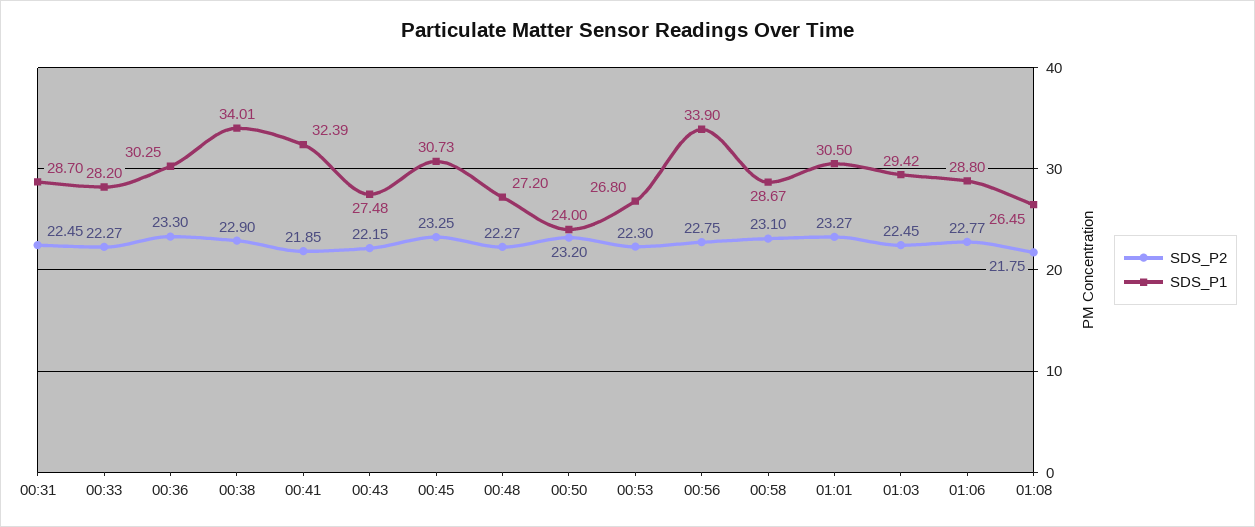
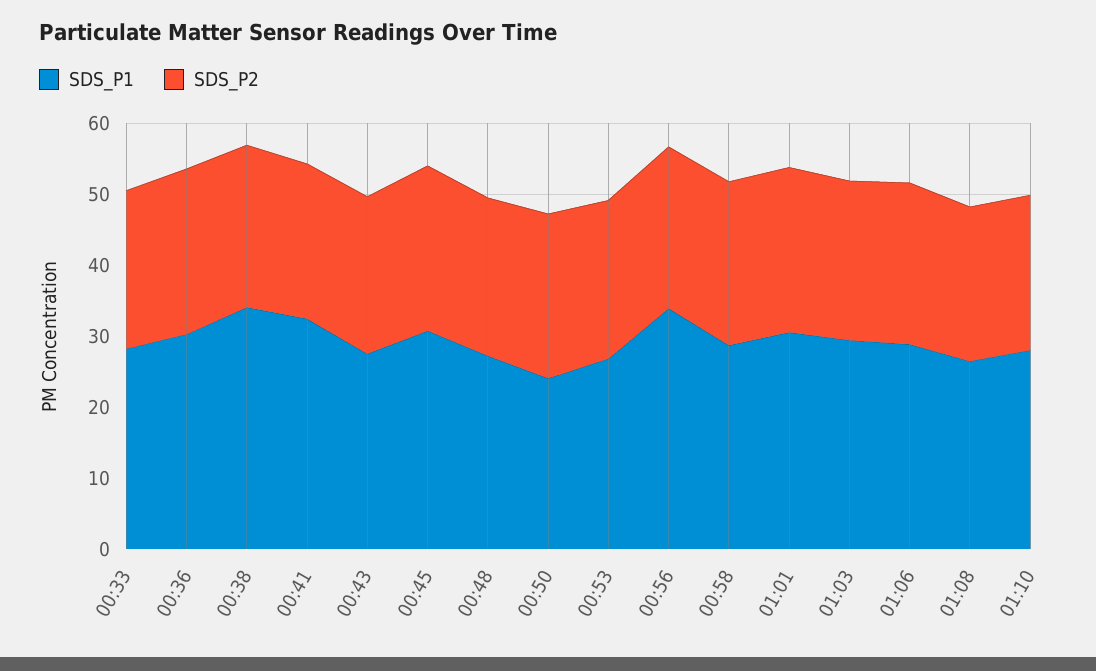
SDS_P2, 00:31: 22.45 -> none
SDS_P1, 00:31: 28.7 -> none
SDS_P1, 01:10: none -> 28
SDS_P2, 01:10: none -> 22

